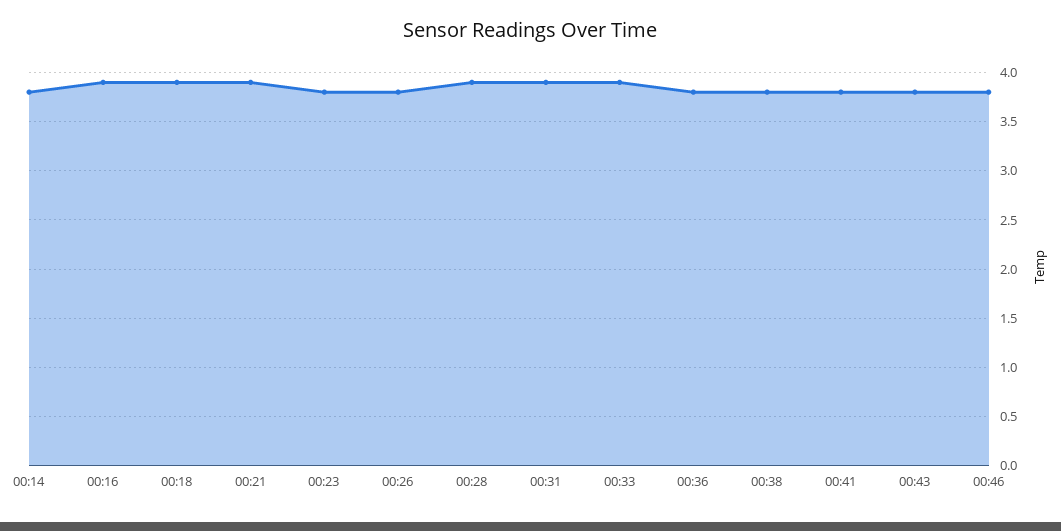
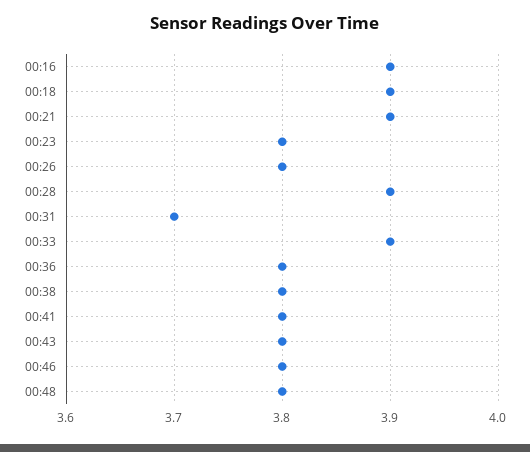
00:14: 3.8 -> none
00:31: 3.9 -> 3.7
00:48: none -> 3.8

